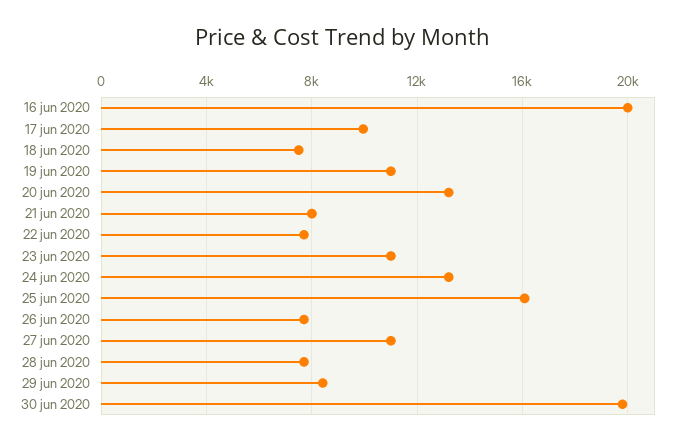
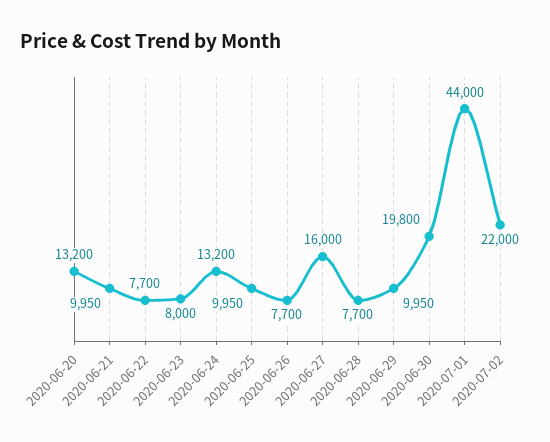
16 jun 2020: 20000 -> none
17 jun 2020: 10000 -> none
18 jun 2020: 7500 -> none
19 jun 2020: 11000 -> none
21 jun 2020: 8000 -> 9950
23 jun 2020: 11000 -> 8000
25 jun 2020: 16000 -> 9950
27 jun 2020: 11000 -> 16000
29 jun 2020: 8500 -> 9950
2020-07-01: none -> 44000
2020-07-02: none -> 22000

